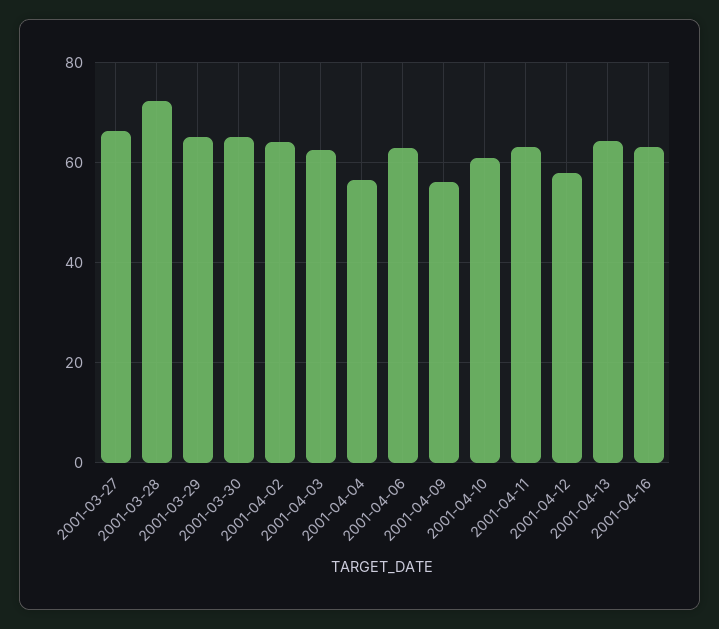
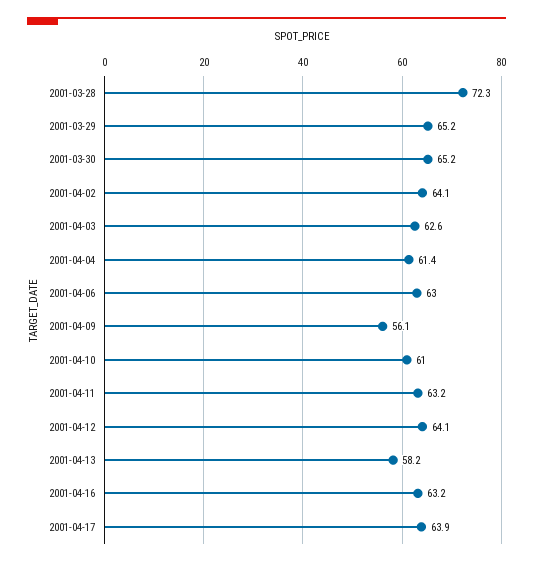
2001-03-27: 66 -> none
2001-04-04: 56 -> 61.4
2001-04-12: 58 -> 64.1
2001-04-13: 64 -> 58.2
2001-04-17: none -> 63.9

